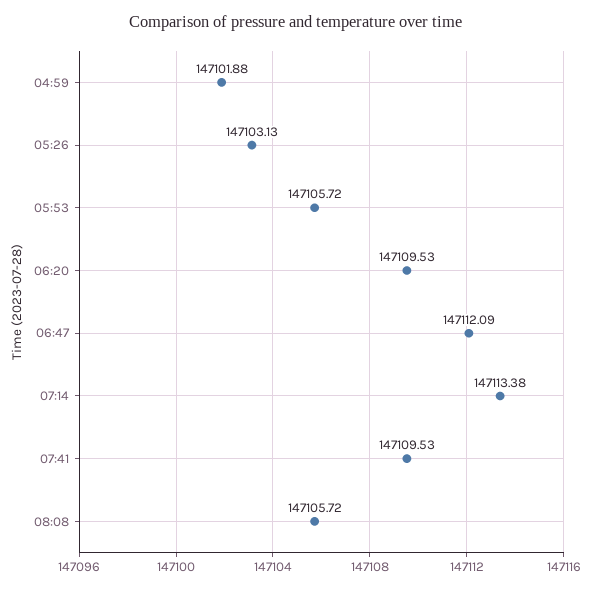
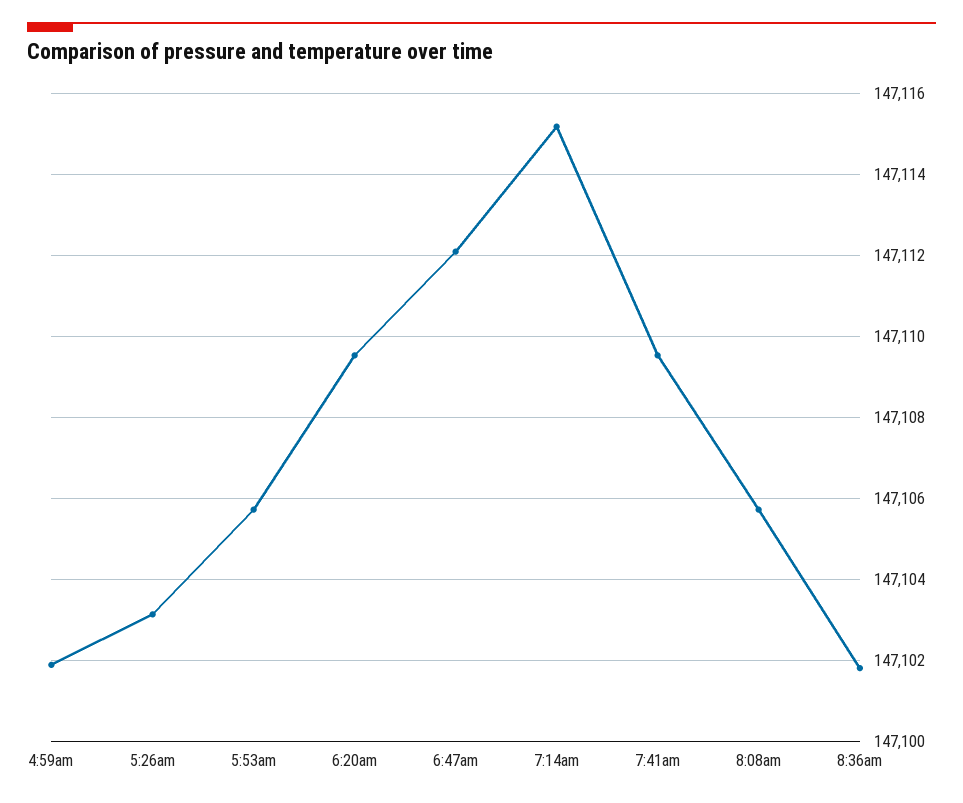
07:14: 147113.38 -> 147115.2
8:36am: none -> 147101.8

